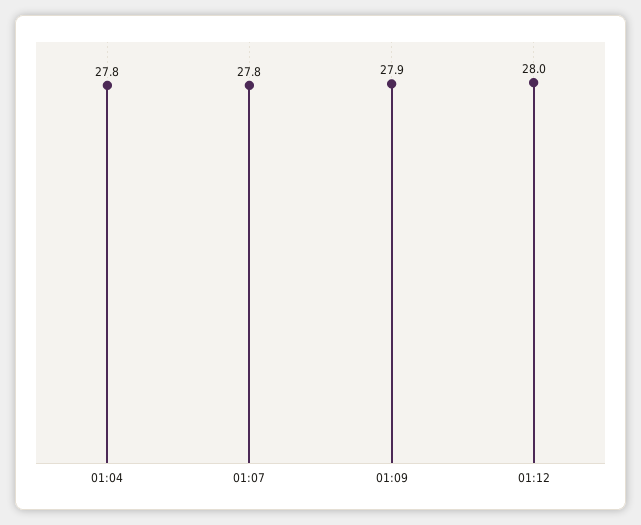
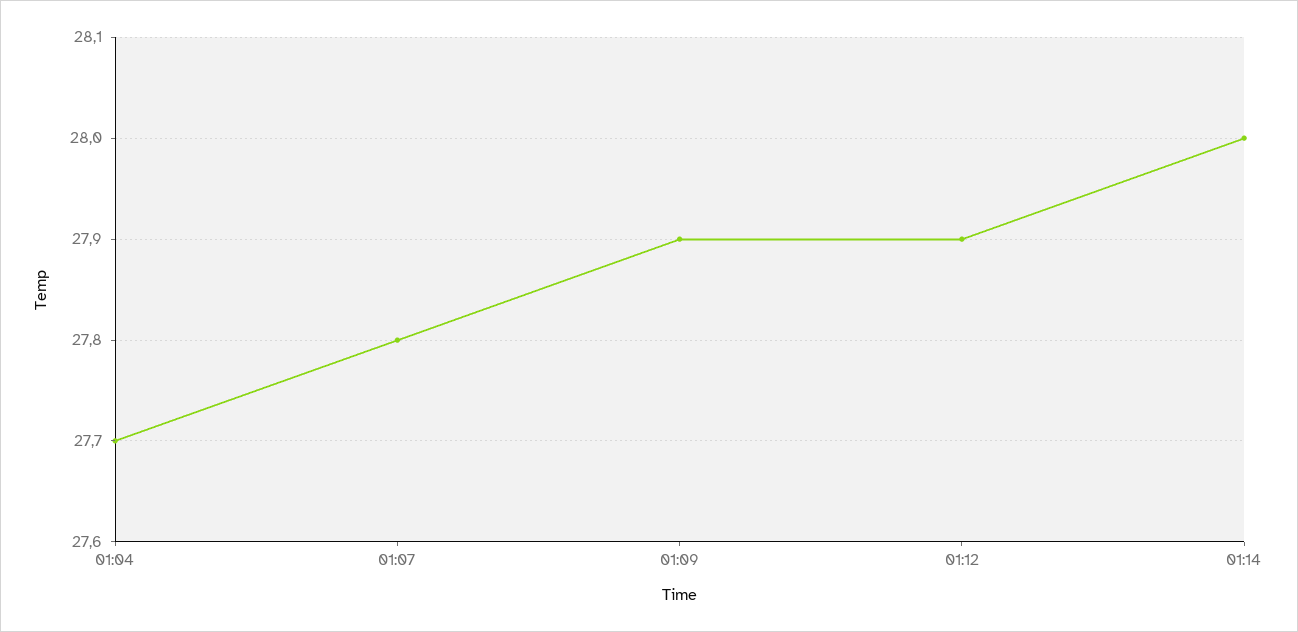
01:04: 27.8 -> 27.7
01:12: 28 -> 27.9
01:14: none -> 28

